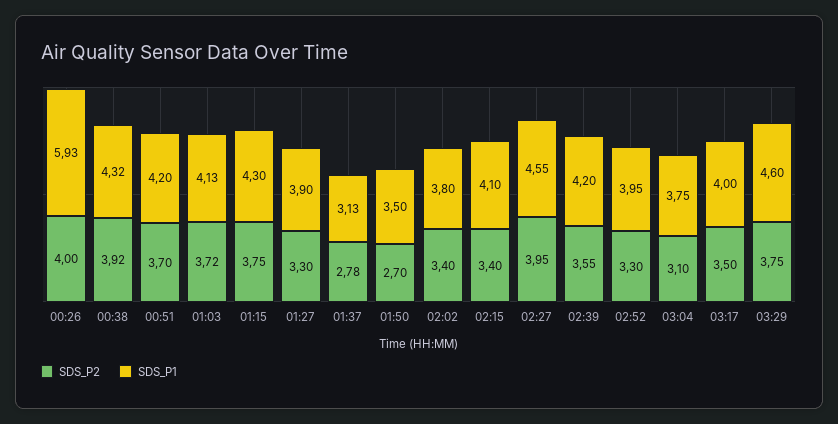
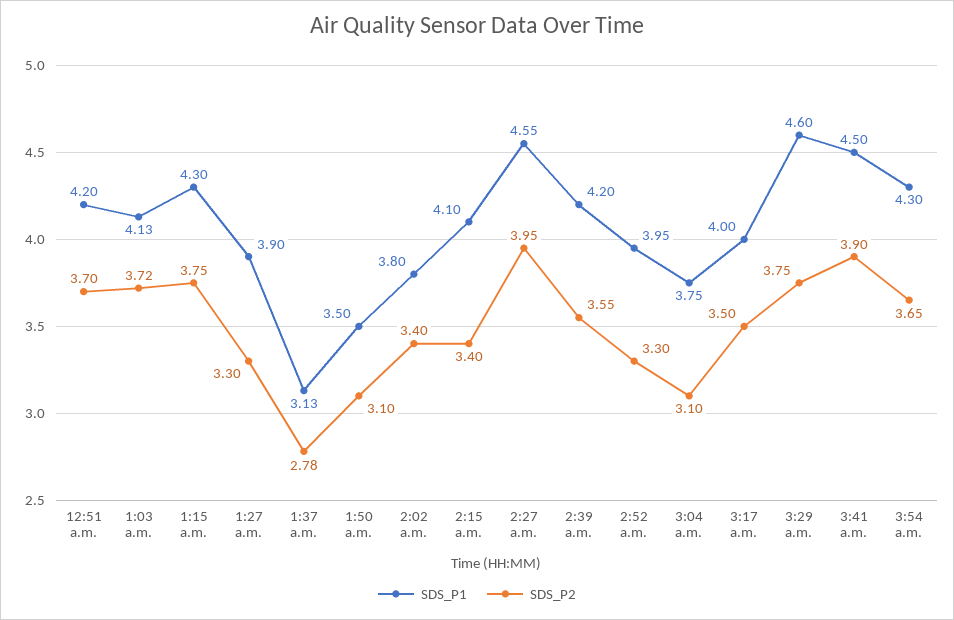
SDS_P2, 00:26: 4 -> none
SDS_P1, 00:26: 5.93 -> none
SDS_P2, 00:38: 3.92 -> none
SDS_P1, 00:38: 4.32 -> none
SDS_P2, 01:50: 2.7 -> 3.1
SDS_P1, 3:41 a.m.: none -> 4.5
SDS_P2, 3:41 a.m.: none -> 3.9
SDS_P1, 3:54 a.m.: none -> 4.3
SDS_P2, 3:54 a.m.: none -> 3.65

